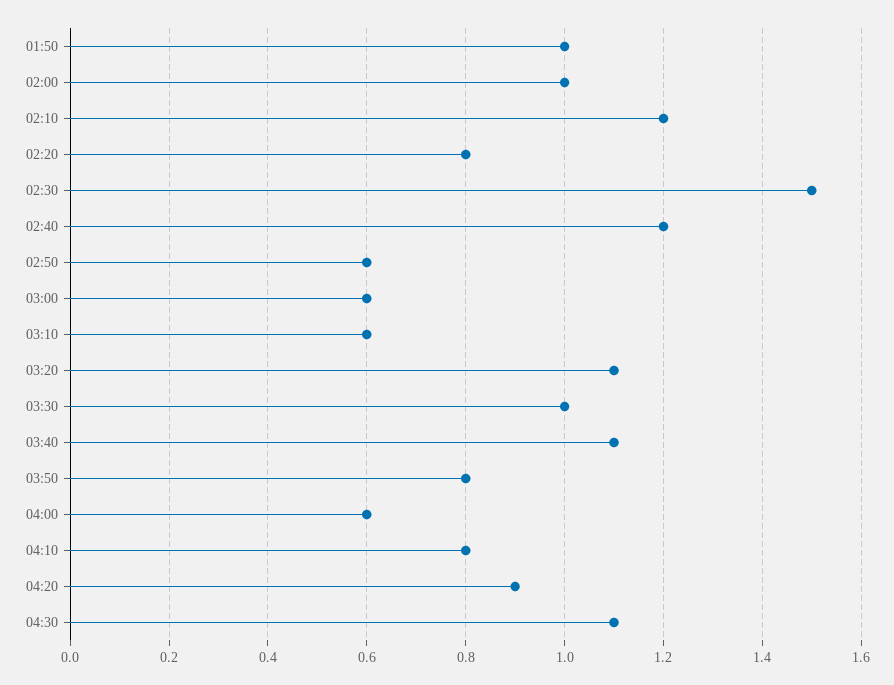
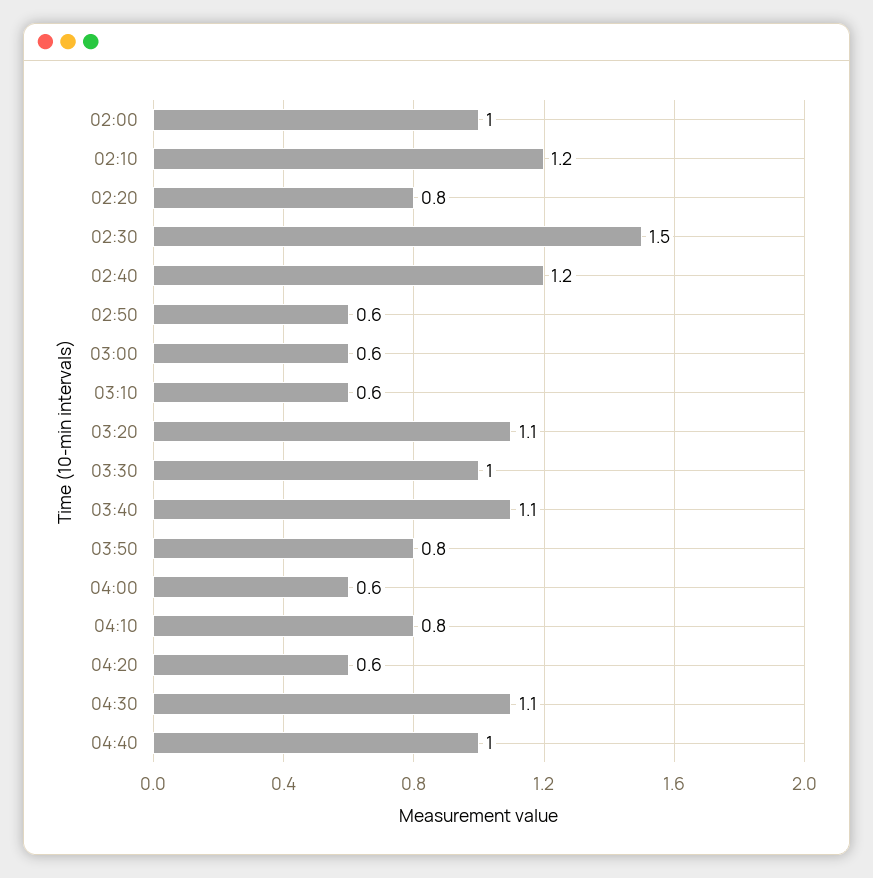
01:50: 1 -> none
04:20: 0.9 -> 0.6
04:40: none -> 1

